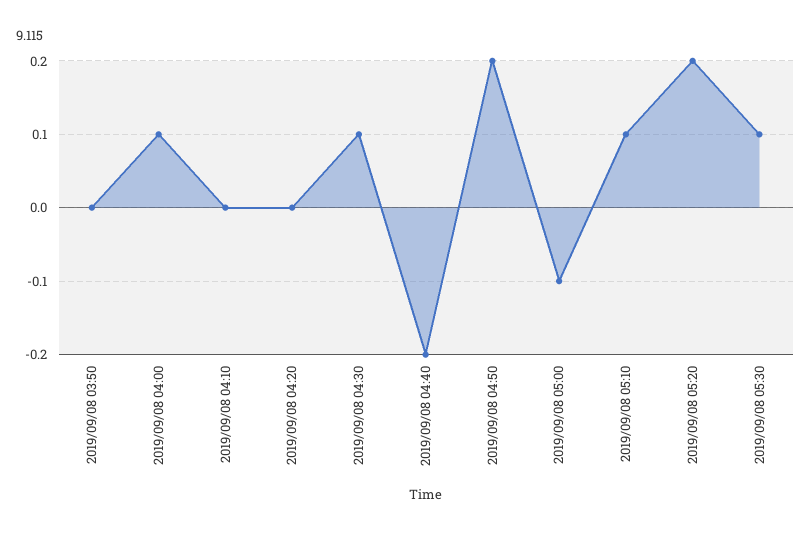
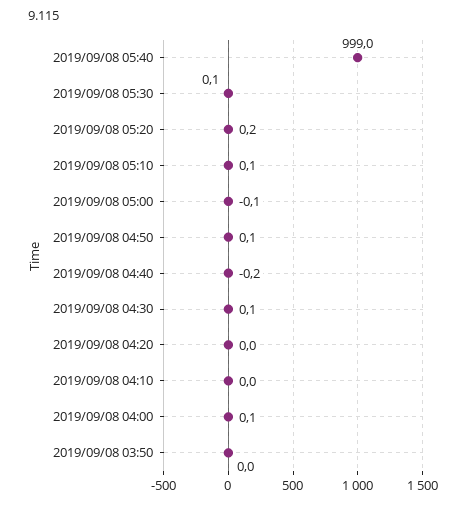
2019/09/08 04:50: 0.2 -> 0.1
2019/09/08 05:40: none -> 999

